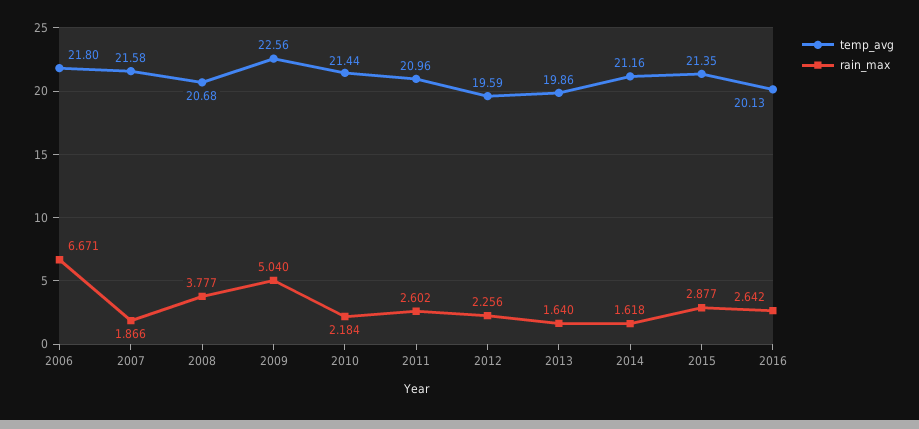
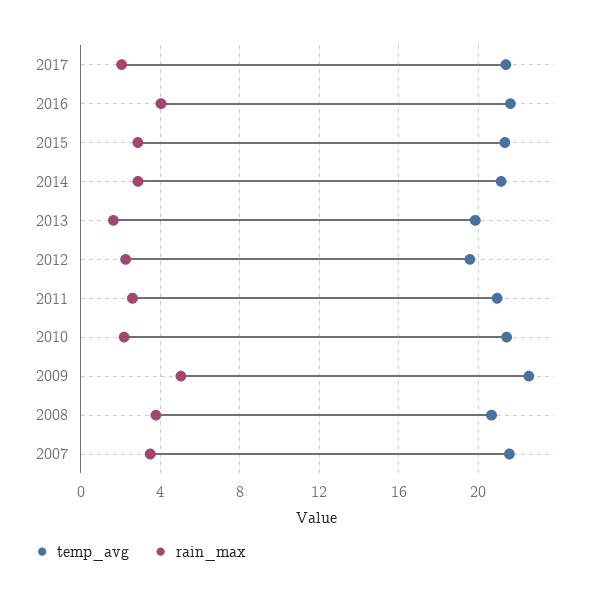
temp_avg, 2006: 21.8 -> none
rain_max, 2006: 6.671 -> none
rain_max, 2007: 1.866 -> 3.5
rain_max, 2014: 1.618 -> 3
temp_avg, 2016: 20.13 -> 21.5
rain_max, 2016: 2.642 -> 4
temp_avg, 2017: none -> 21.5
rain_max, 2017: none -> 2

